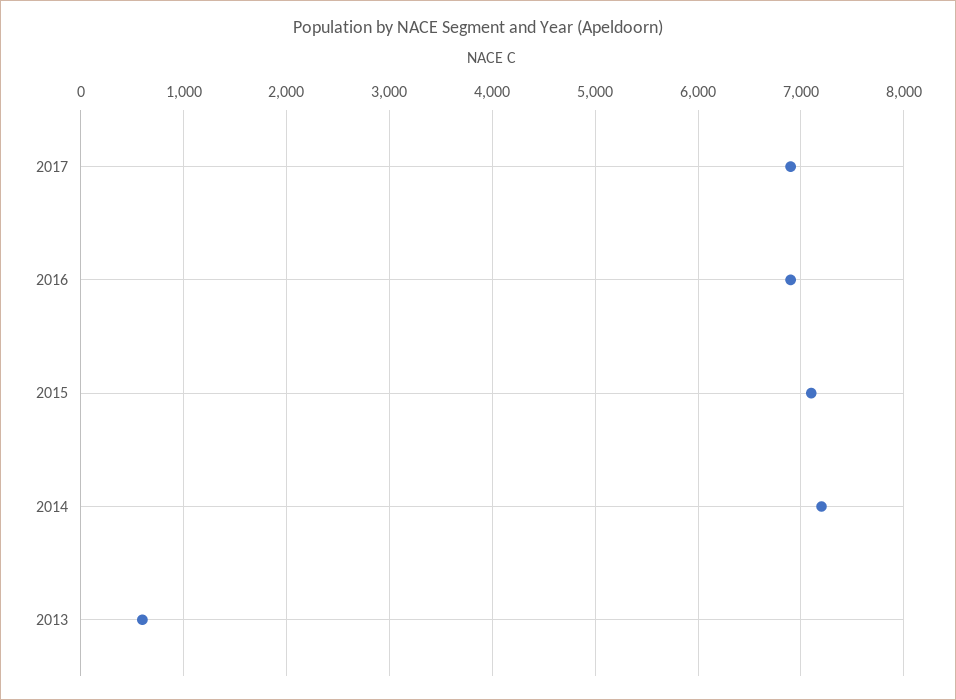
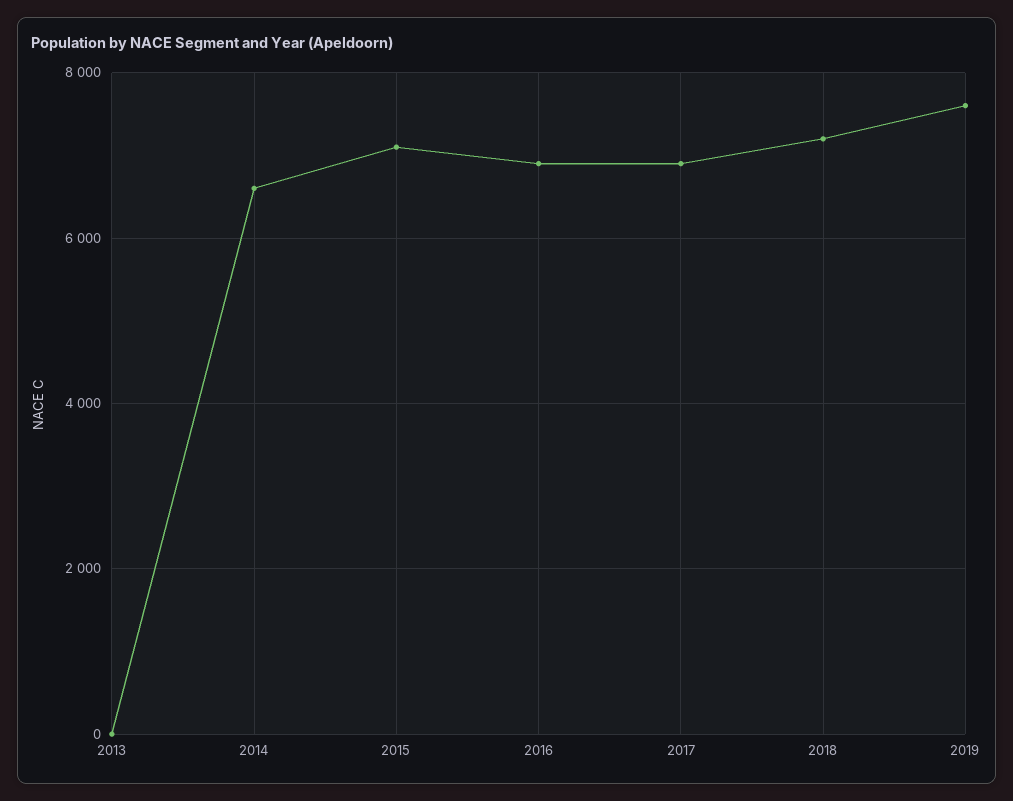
2014: 7200 -> 6600
2013: 600 -> 0
2018: none -> 7200
2019: none -> 7600

